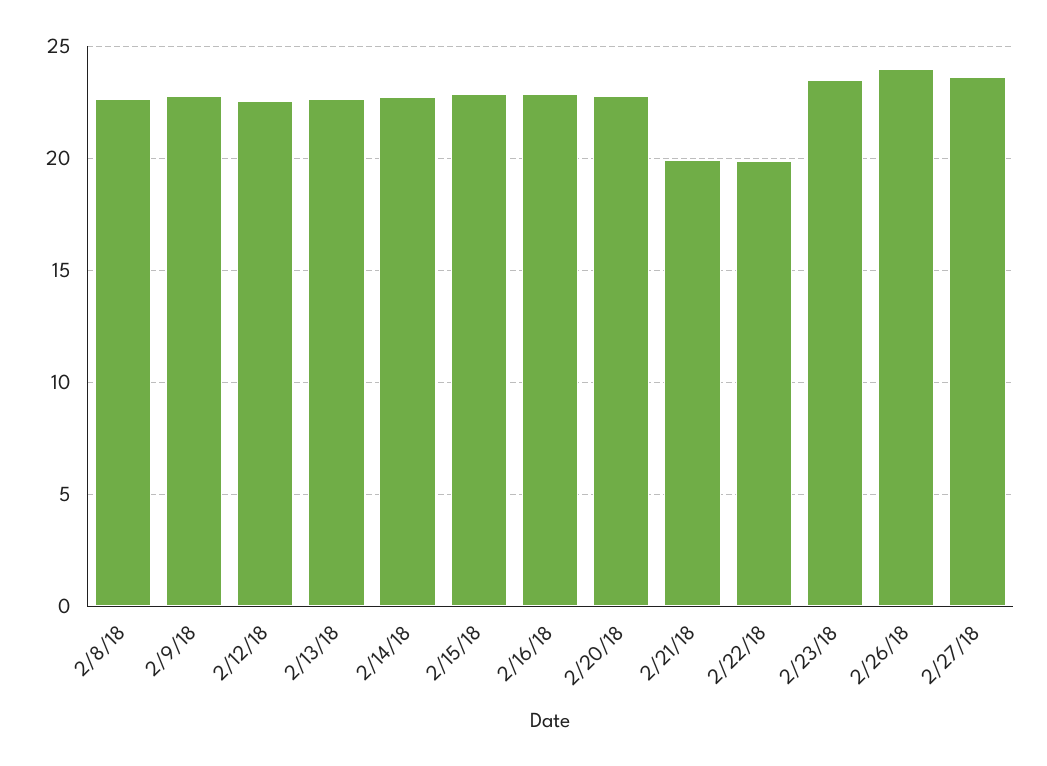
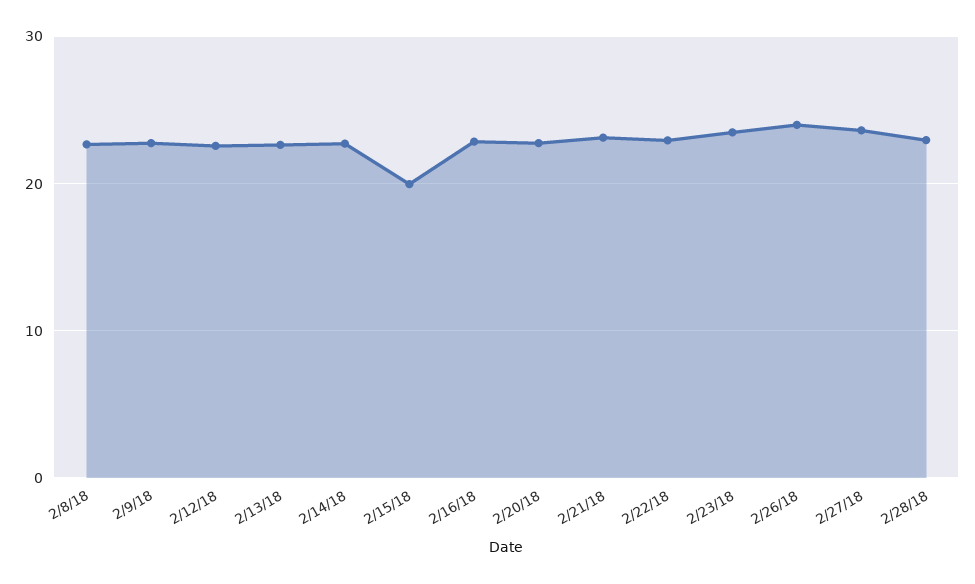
2/15/18: 23 -> 20
2/21/18: 20 -> 23
2/22/18: 20 -> 23
2/28/18: none -> 23

